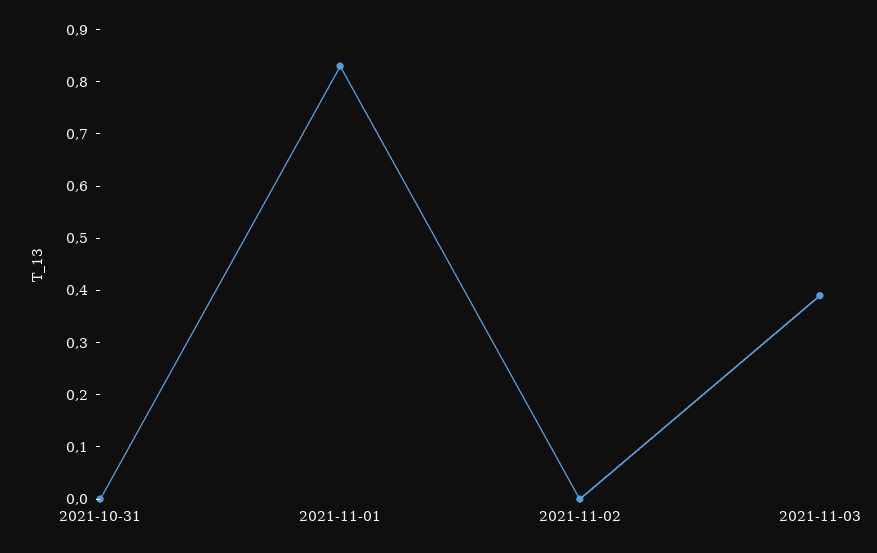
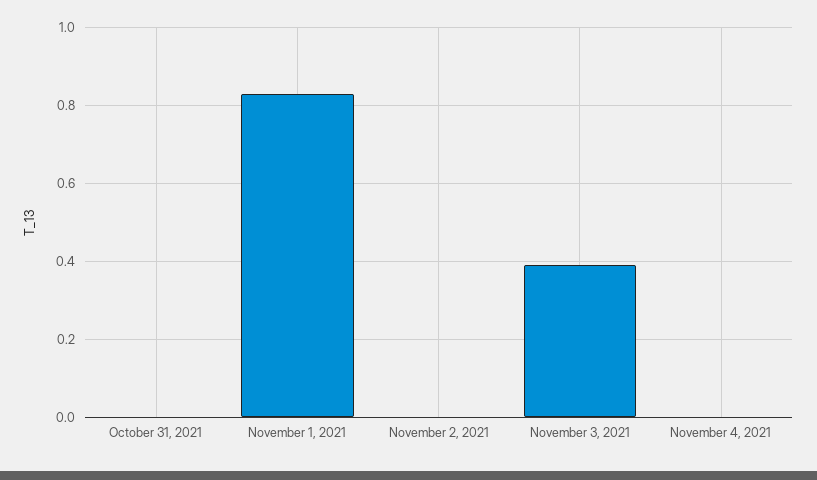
November 4, 2021: none -> 0

